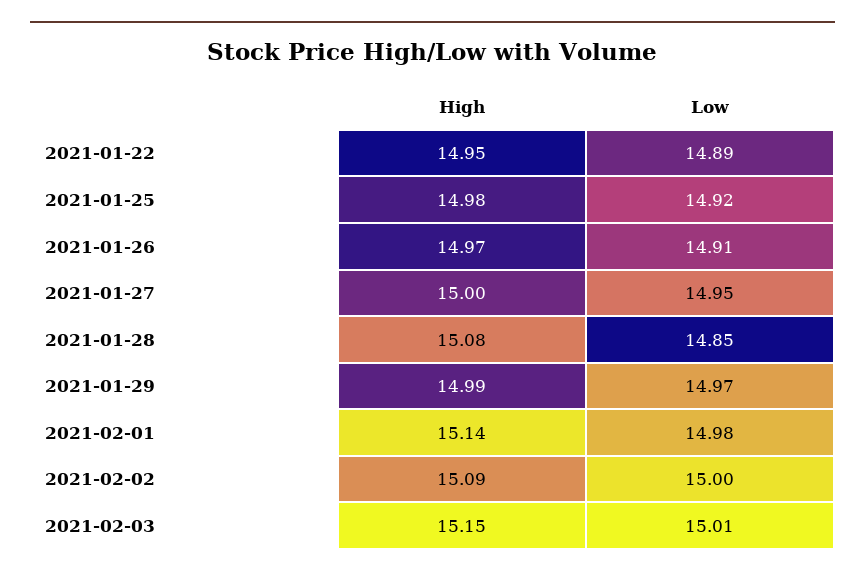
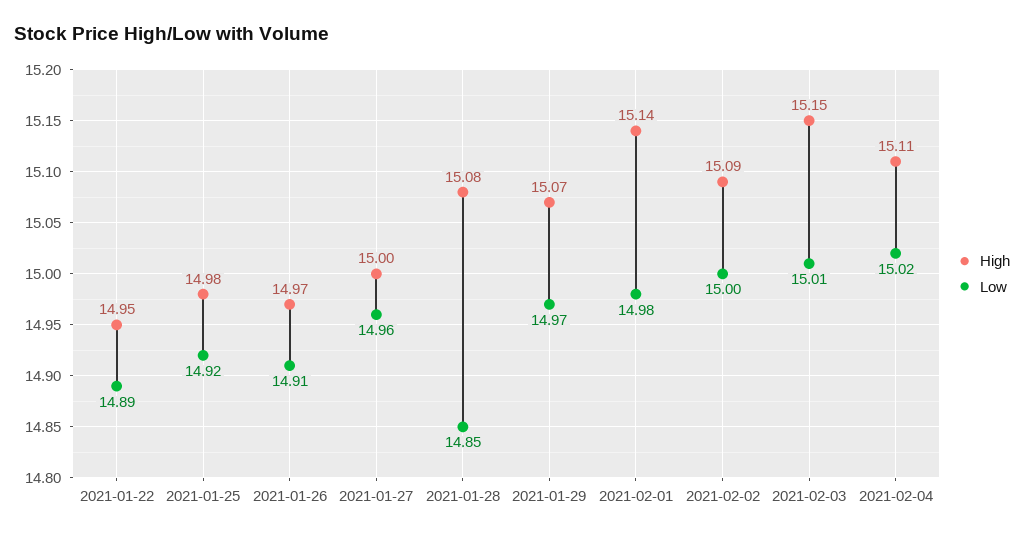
Low, 2021-01-27: 14.95 -> 14.96
High, 2021-01-29: 14.99 -> 15.07
High, 2021-02-04: none -> 15.11
Low, 2021-02-04: none -> 15.02

